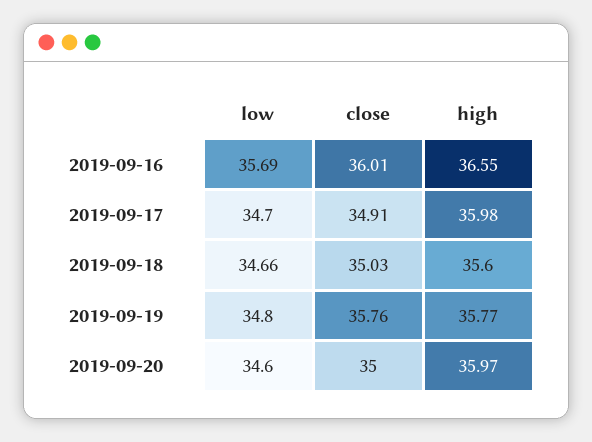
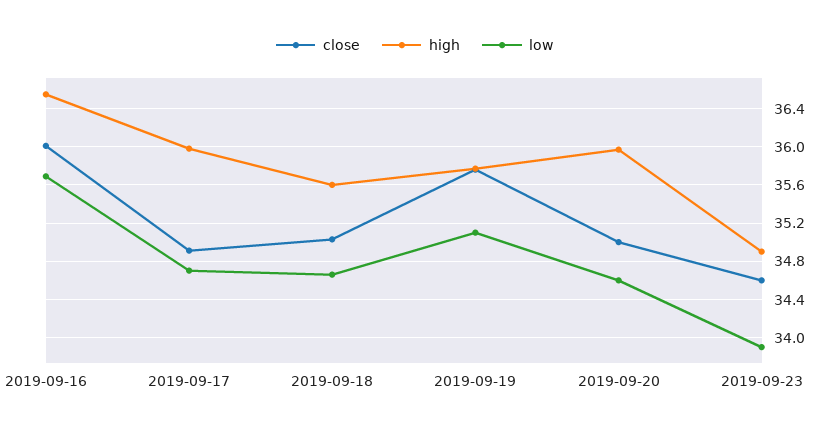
low, 2019-09-19: 34.8 -> 35.1
close, 2019-09-23: none -> 34.6
high, 2019-09-23: none -> 34.9
low, 2019-09-23: none -> 33.9

